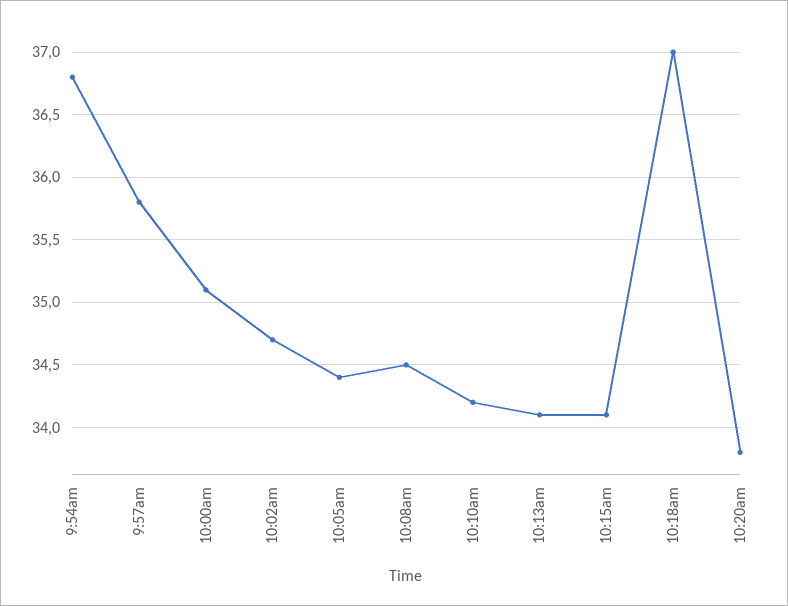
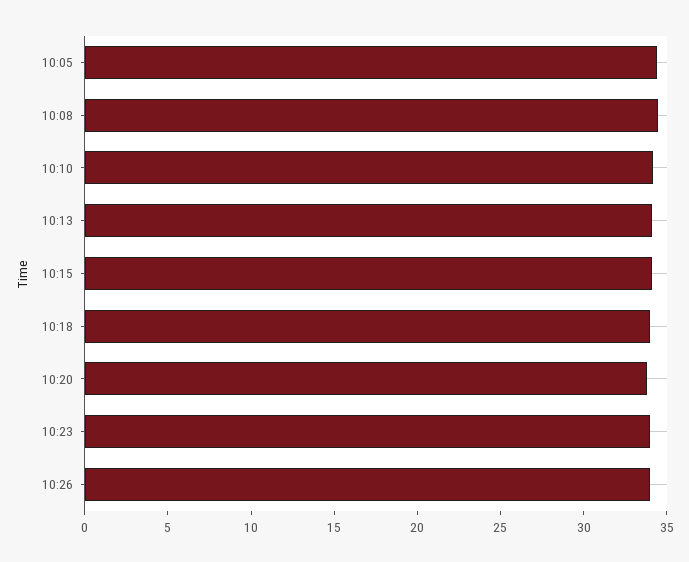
9:54am: 36.8 -> none
9:57am: 35.8 -> none
10:00am: 35.1 -> none
10:02am: 34.7 -> none
10:18am: 37 -> 34
10:23: none -> 34
10:26: none -> 34

